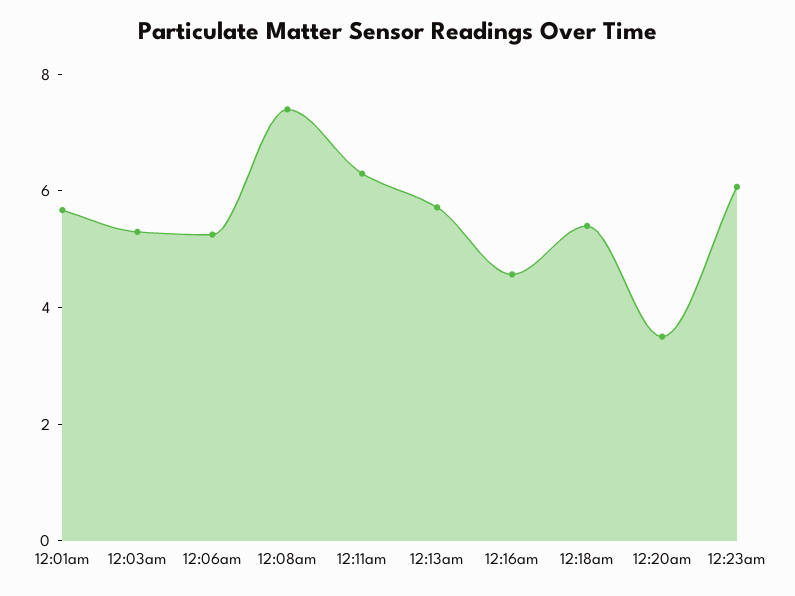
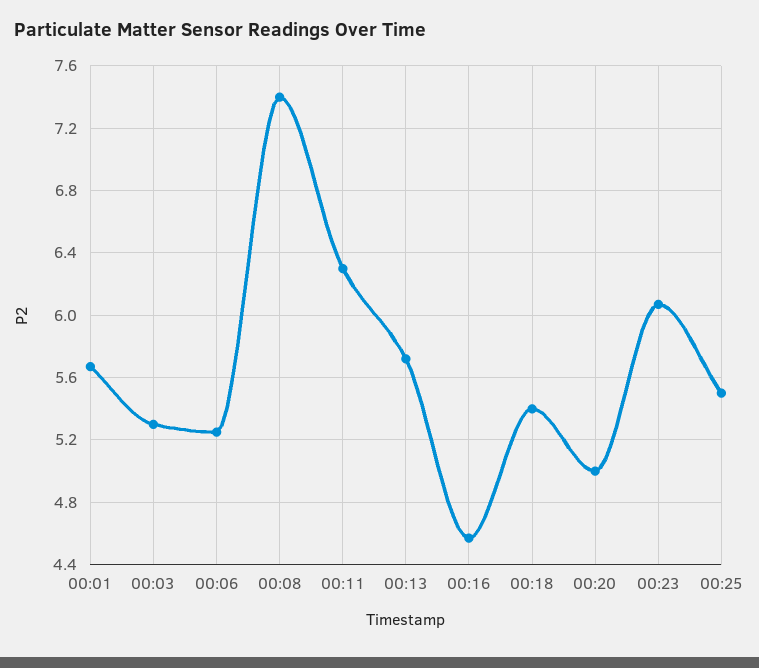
12:20am: 3.5 -> 5
00:25: none -> 5.5

